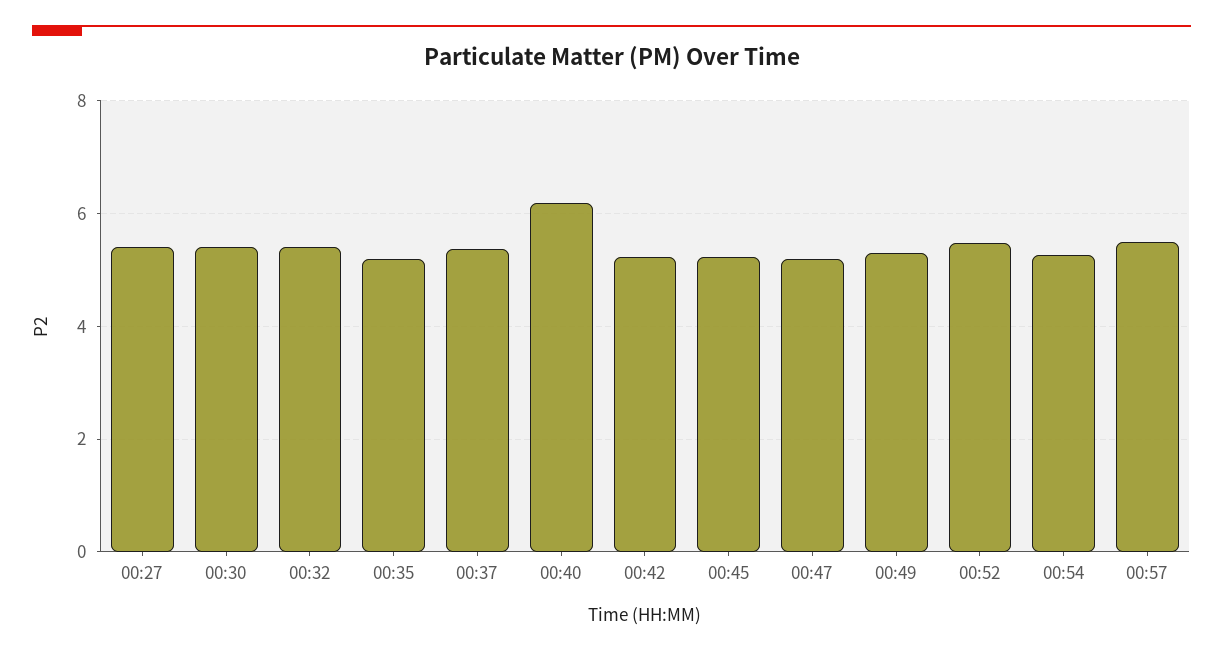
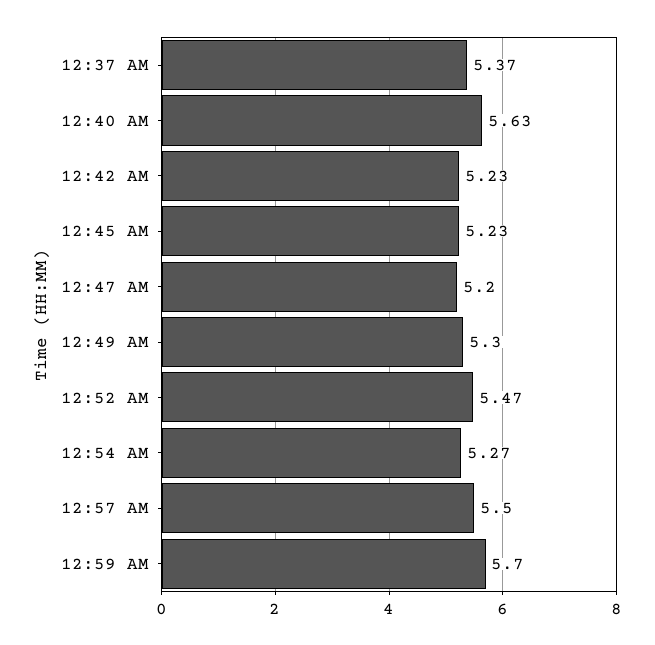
00:27: 5.4 -> none
00:30: 5.4 -> none
00:32: 5.4 -> none
00:35: 5.2 -> none
00:40: 6.2 -> 5.63
12:59 AM: none -> 5.7

